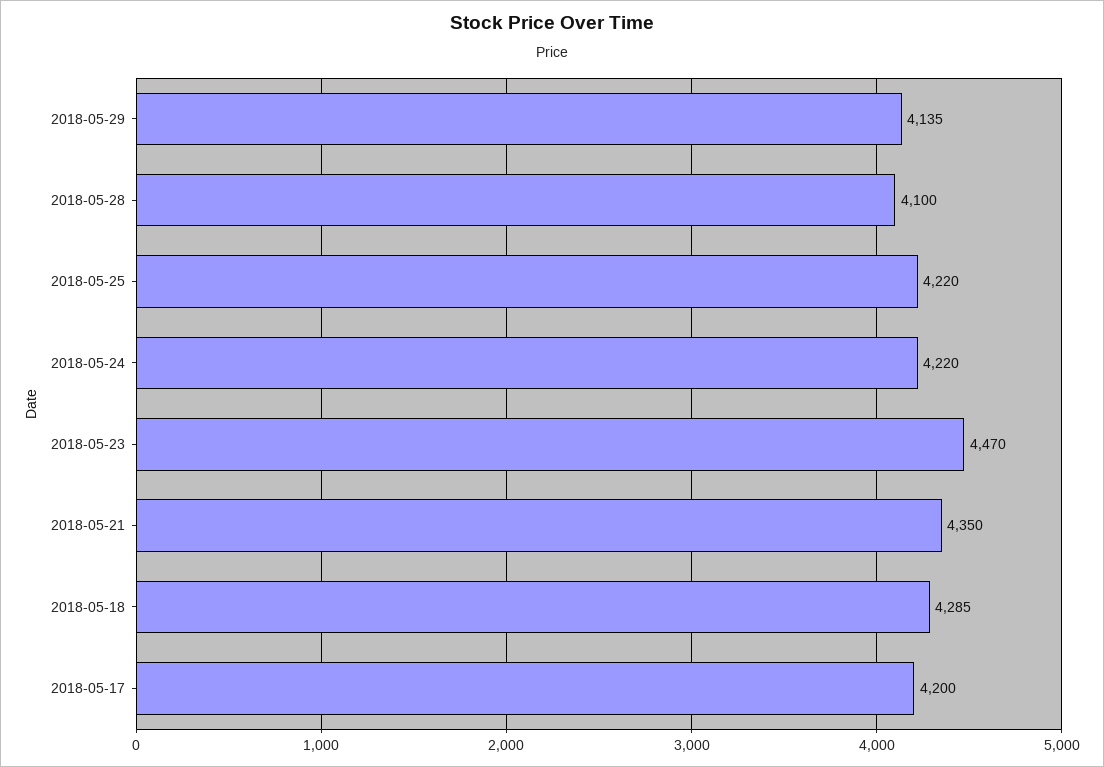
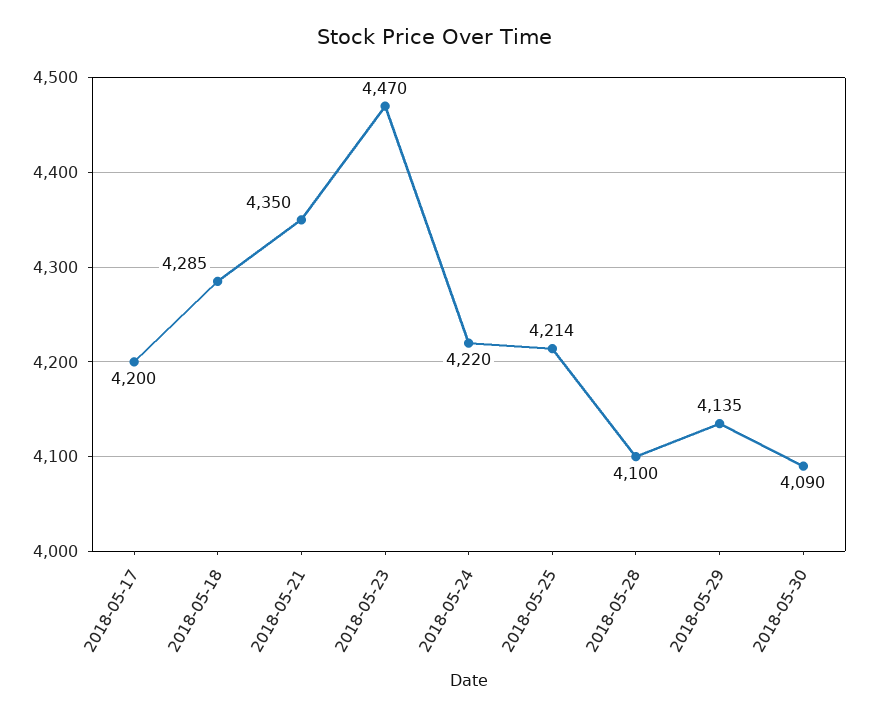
2018-05-25: 4220 -> 4214
2018-05-30: none -> 4090

